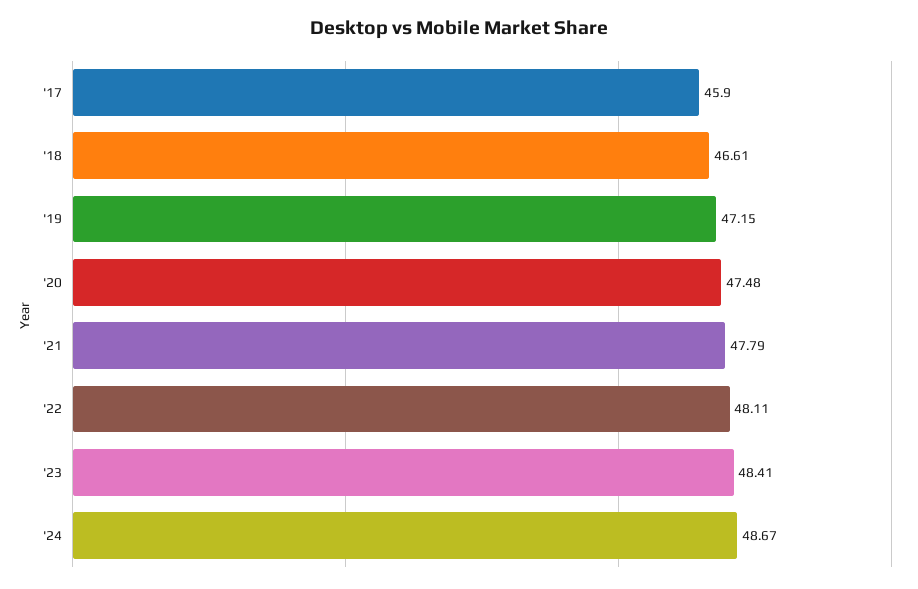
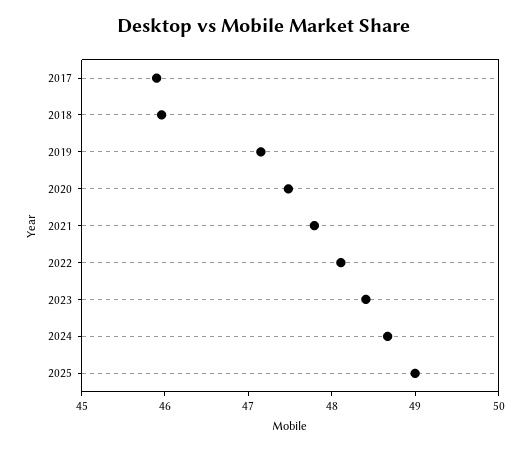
'18: 46.61 -> 46
2025: none -> 49

